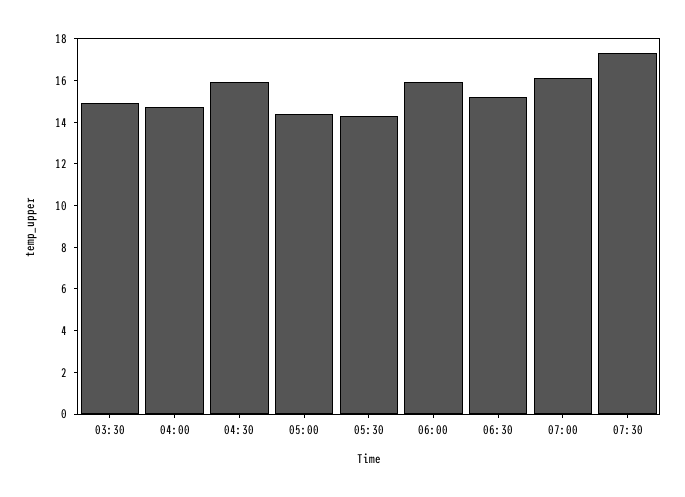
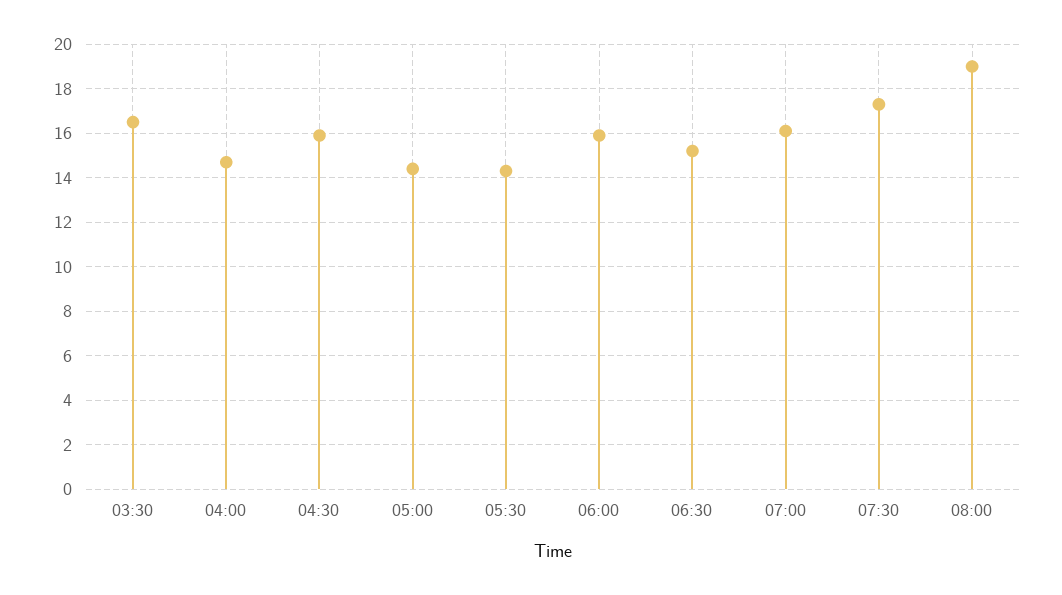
03:30: 15 -> 16.5
08:00: none -> 19

